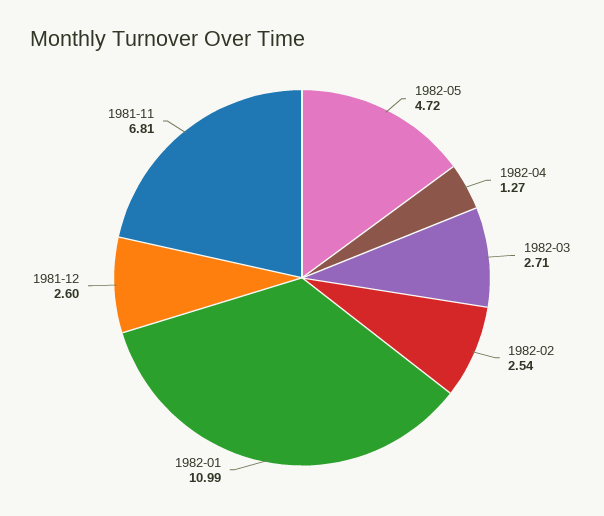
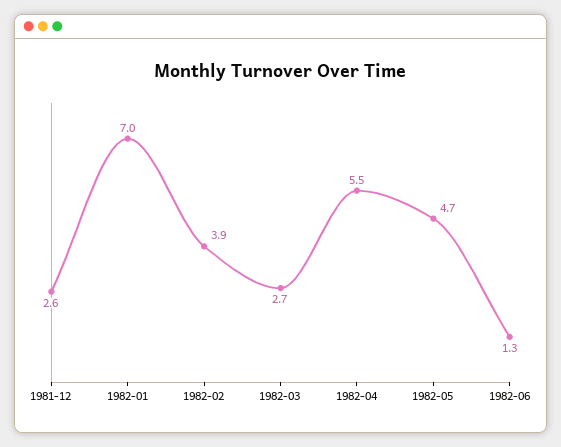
1982-04: 1.27 -> 5.5
1982-02: 2.54 -> 3.9
1982-01: 10.99 -> 7
1981-11: 6.81 -> none
1982-06: none -> 1.3

